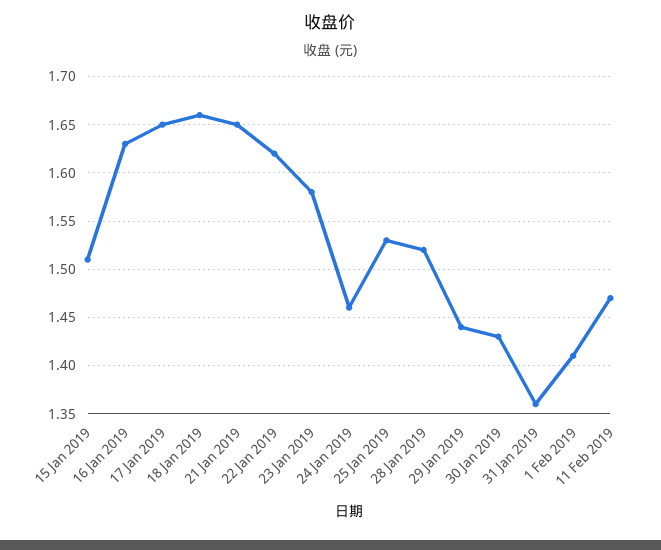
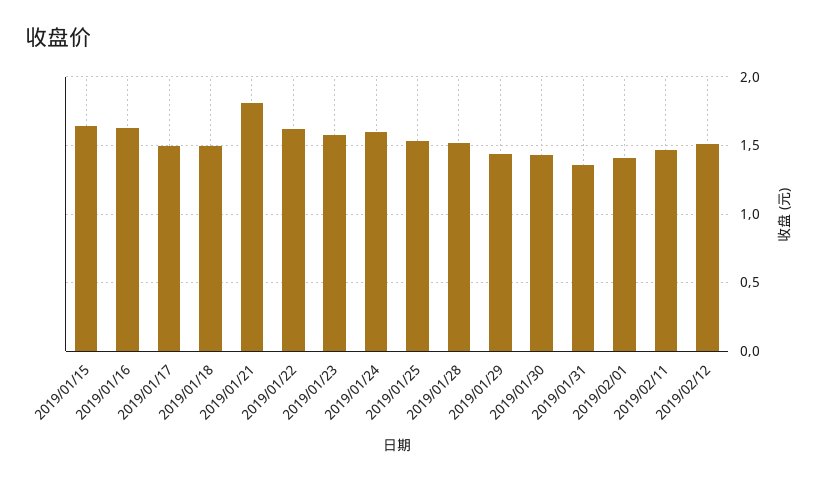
15 Jan 2019: 1.51 -> 1.65
17 Jan 2019: 1.65 -> 1.5
18 Jan 2019: 1.66 -> 1.5
21 Jan 2019: 1.65 -> 1.8
24 Jan 2019: 1.46 -> 1.6
2019/02/12: none -> 1.5

